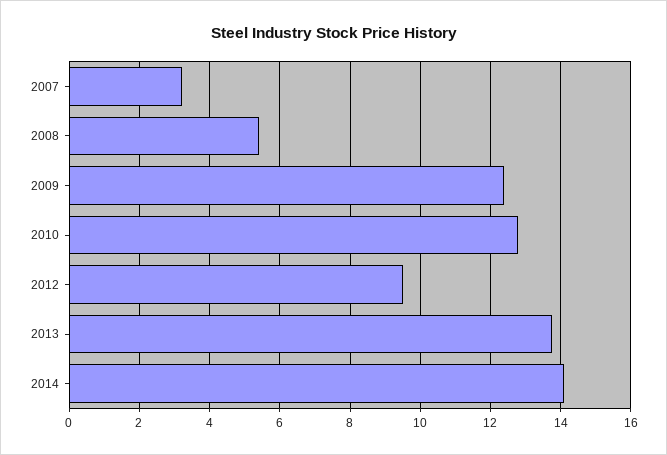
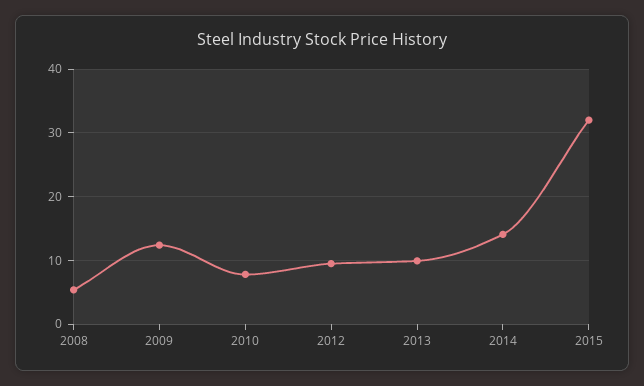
2007: 3.2 -> none
2010: 12.8 -> 8
2013: 13.8 -> 10
2015: none -> 32

